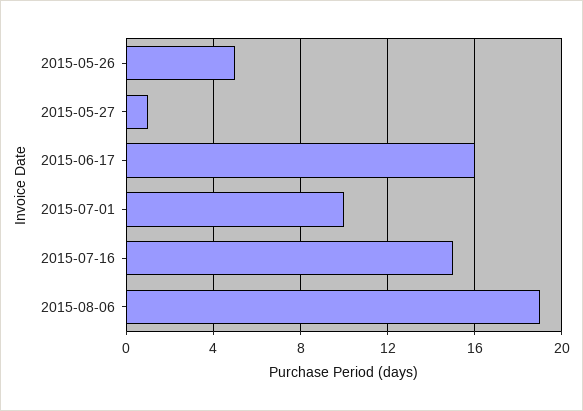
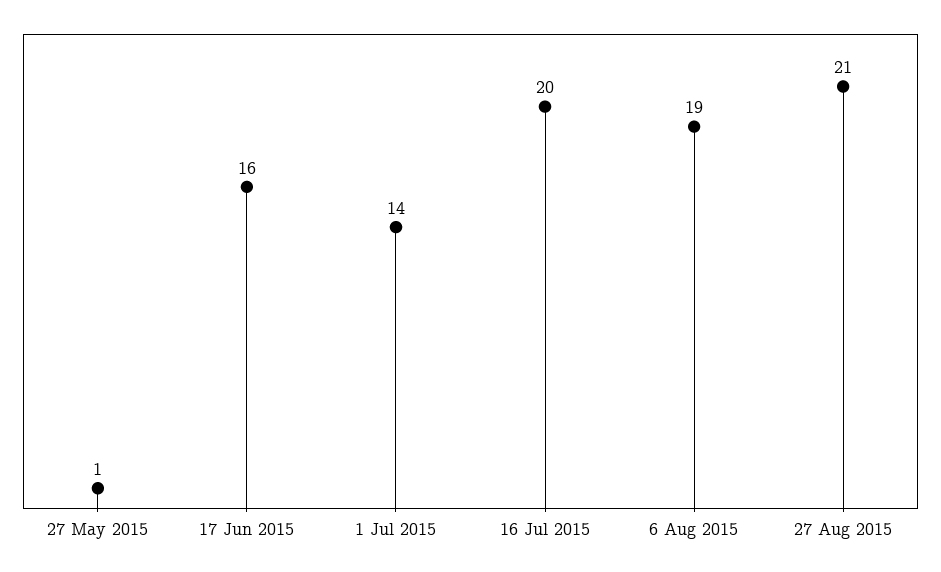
2015-05-26: 5 -> none
2015-07-01: 10 -> 14
2015-07-16: 15 -> 20
27 Aug 2015: none -> 21

